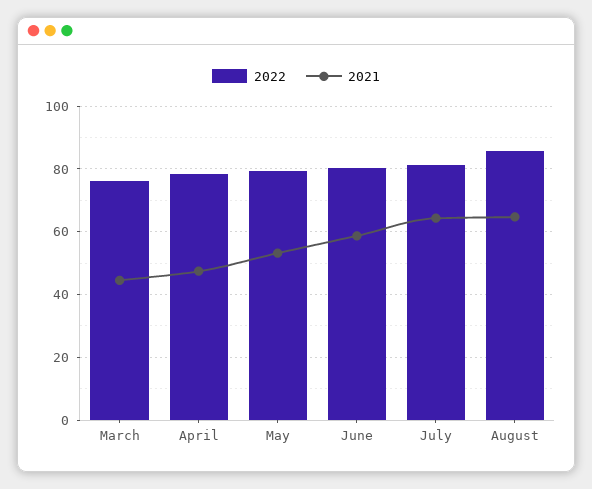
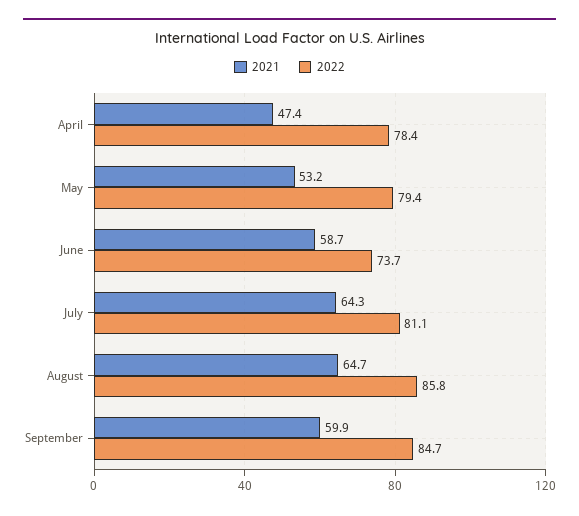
2022, March: 76 -> none
2021, March: 44 -> none
2022, June: 80 -> 73.7
2021, September: none -> 59.9
2022, September: none -> 84.7

